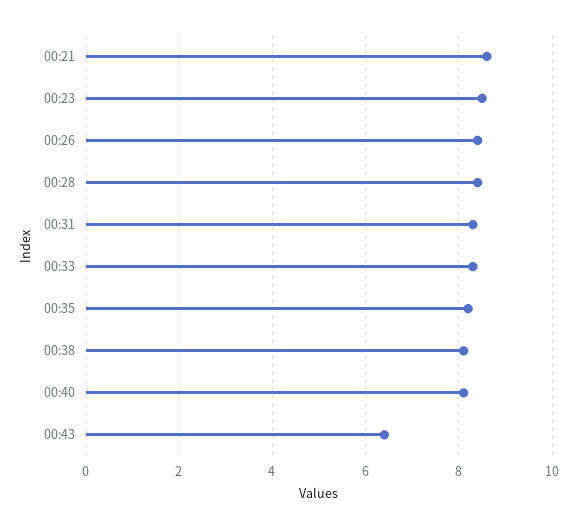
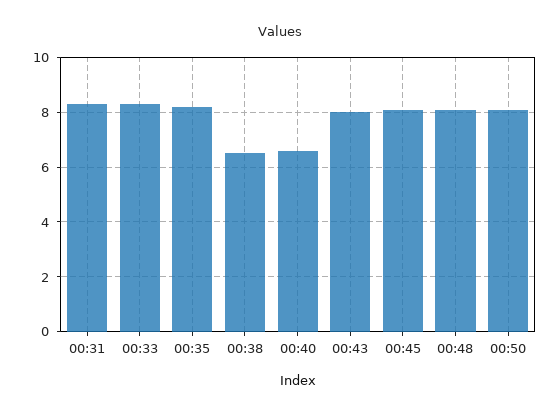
00:21: 8.5 -> none
00:23: 8.5 -> none
00:26: 8.5 -> none
00:28: 8.5 -> none
00:38: 8 -> 6.5
00:40: 8 -> 6.5
00:43: 6.5 -> 8
00:45: none -> 8
00:48: none -> 8
00:50: none -> 8

